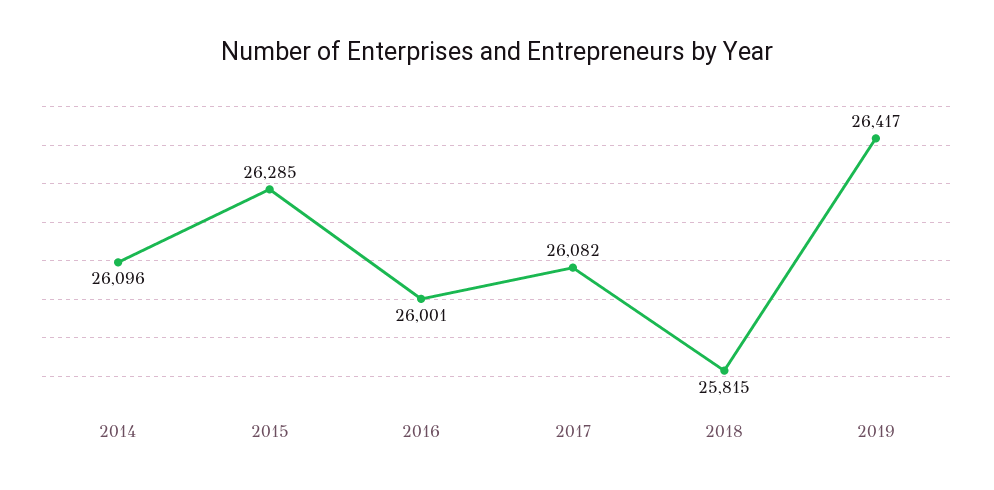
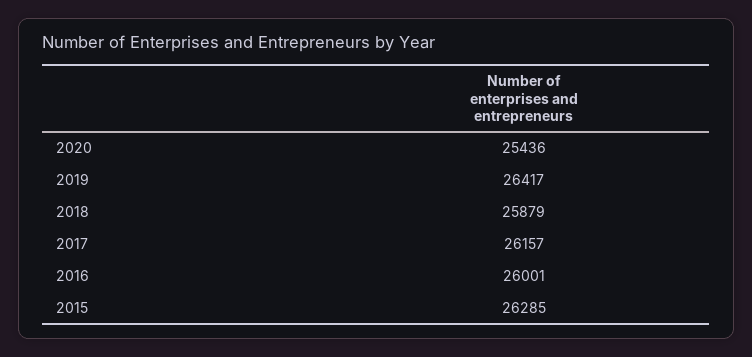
2014: 26096 -> none
2017: 26082 -> 26157
2018: 25815 -> 25879
2020: none -> 25436

